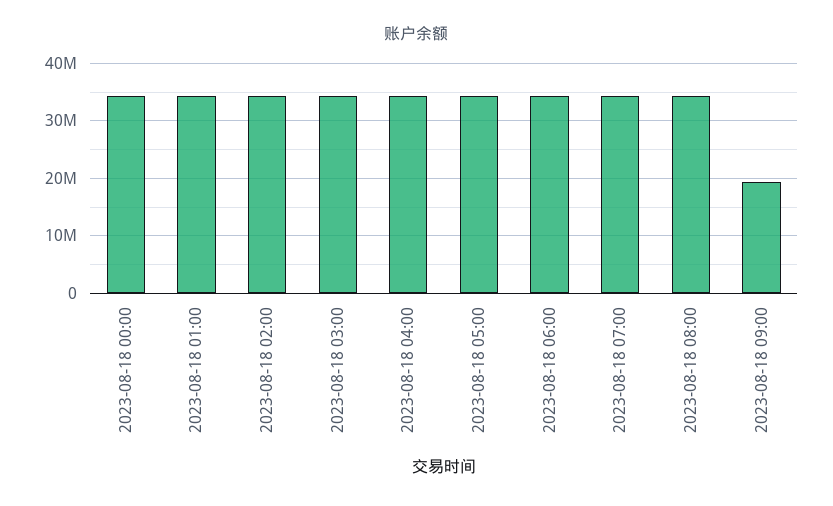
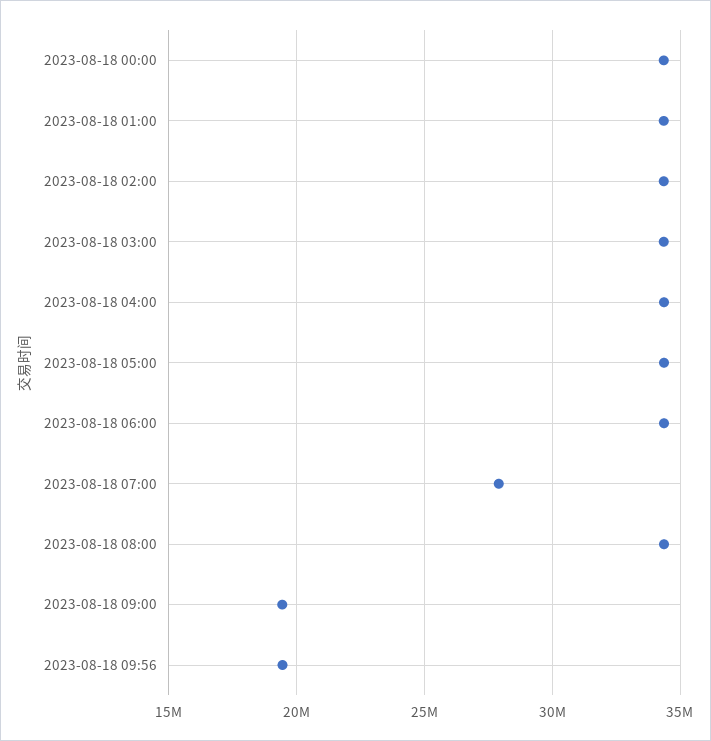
2023-08-18 07:00: 34000000 -> 28000000
2023-08-18 09:56: none -> 19500000

